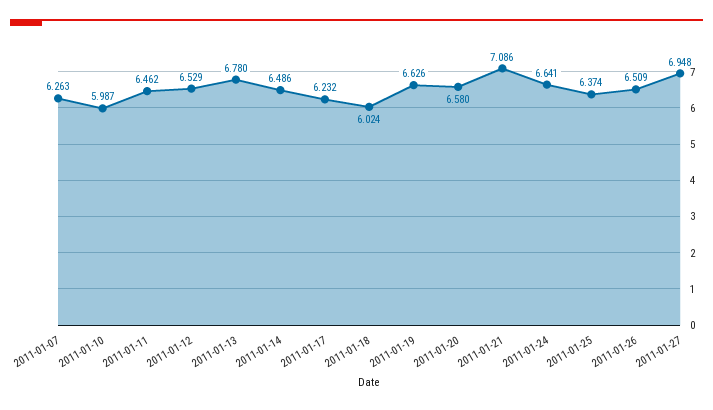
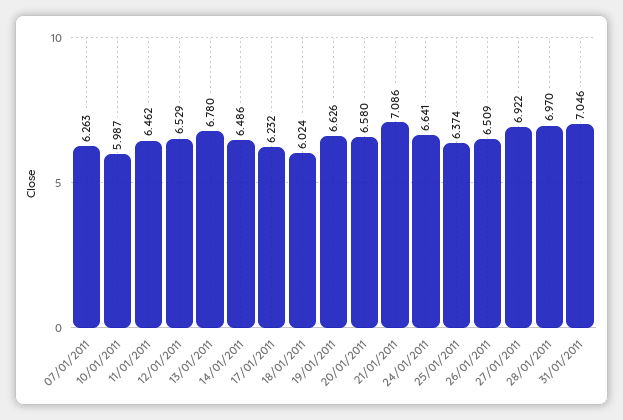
2011-01-27: 6.948 -> 6.922
28/01/2011: none -> 6.97
31/01/2011: none -> 7.046

